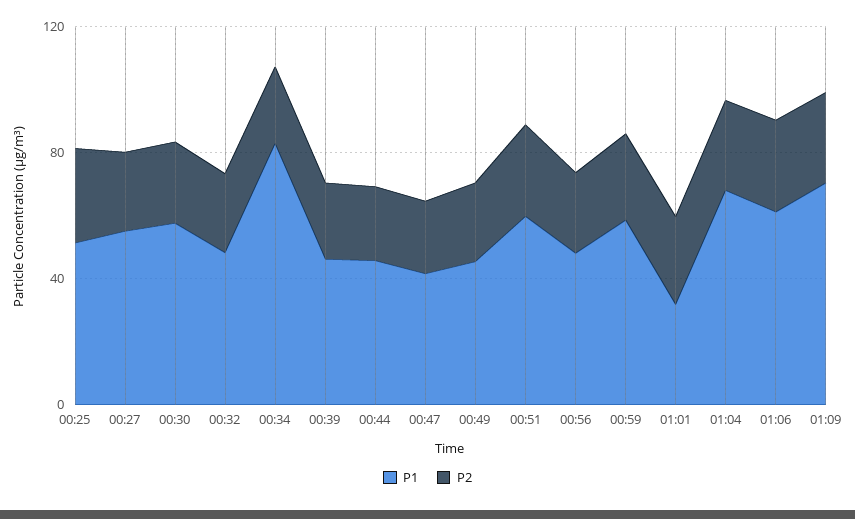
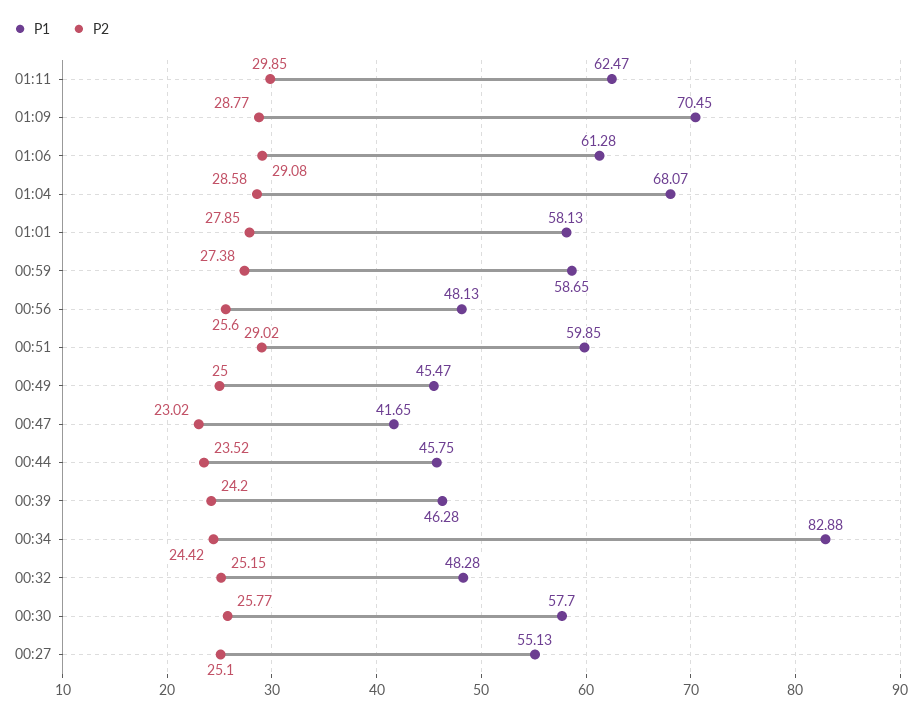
P1, 00:25: 50 -> none
P2, 00:25: 30 -> none
P1, 01:01: 30 -> 58.13
P1, 01:11: none -> 62.47
P2, 01:11: none -> 29.85

